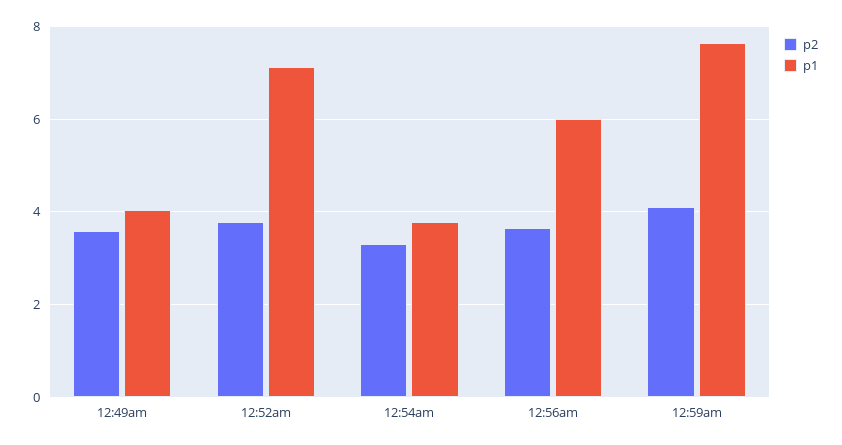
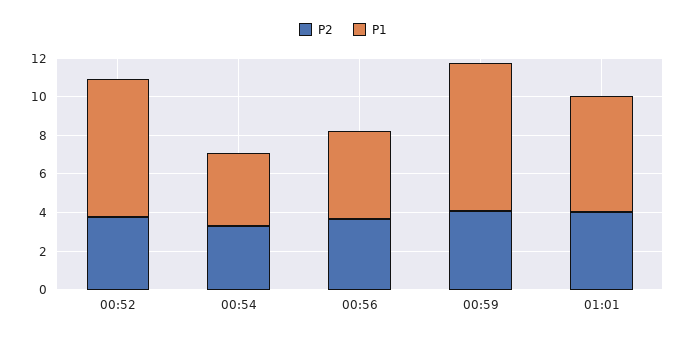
p2, 12:49am: 3.6 -> none
p1, 12:49am: 4 -> none
p1, 12:56am: 6 -> 4.5
p2, 01:01: none -> 4
p1, 01:01: none -> 6

